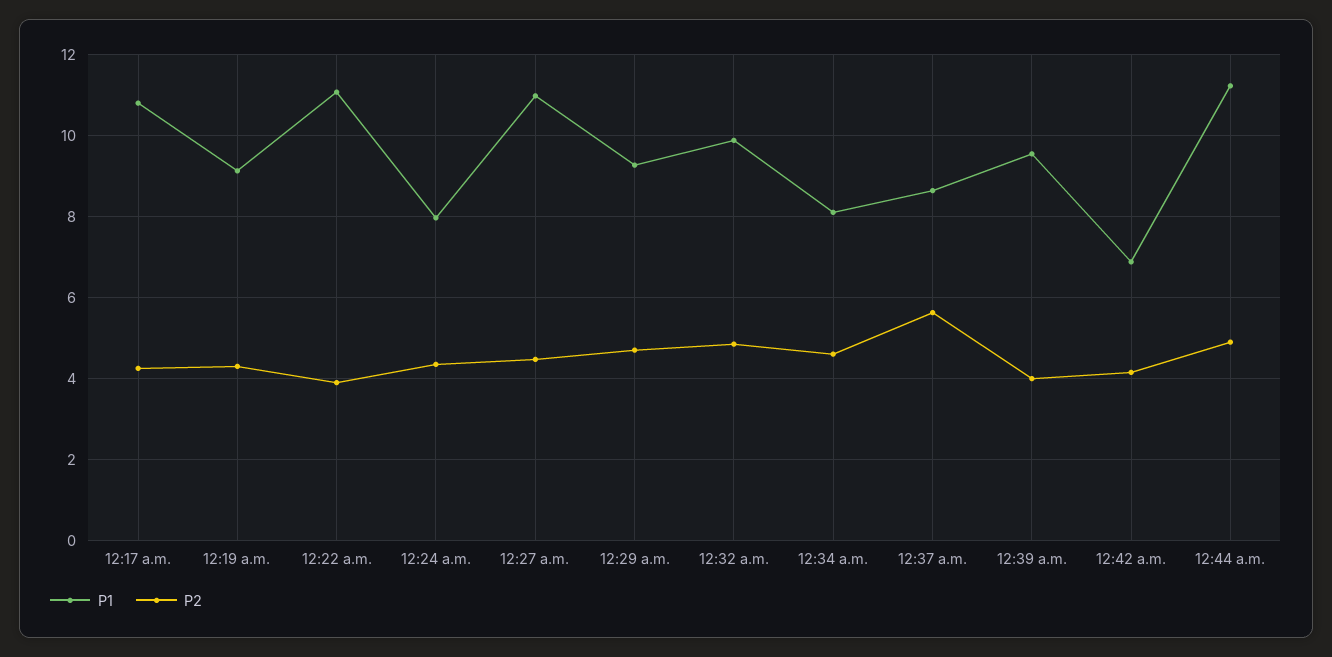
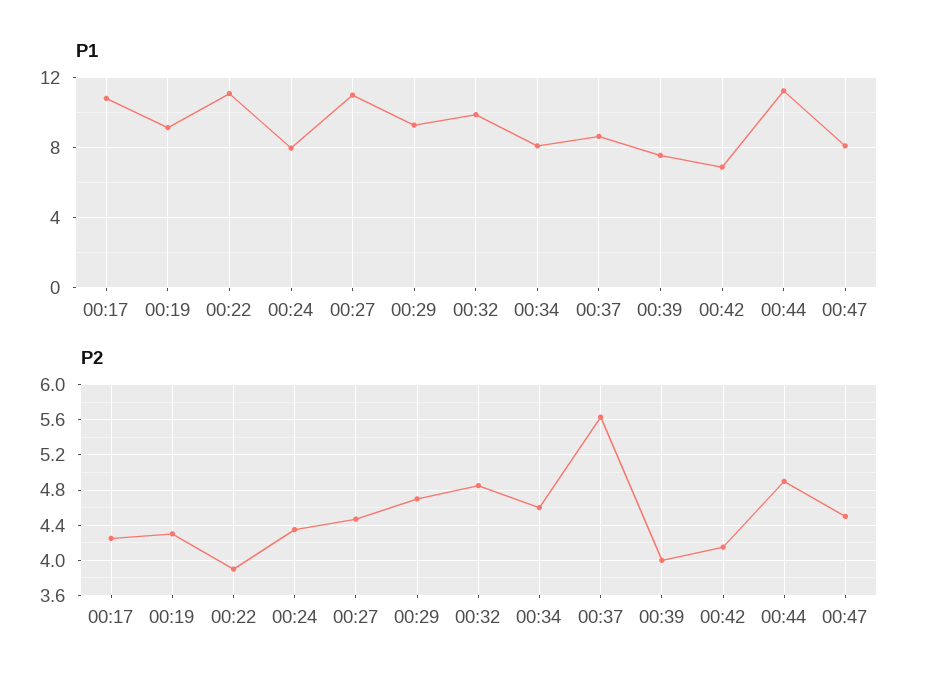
P1, 12:39 a.m.: 9.6 -> 7.5
P1, 00:47: none -> 8
P2, 00:47: none -> 4.5

